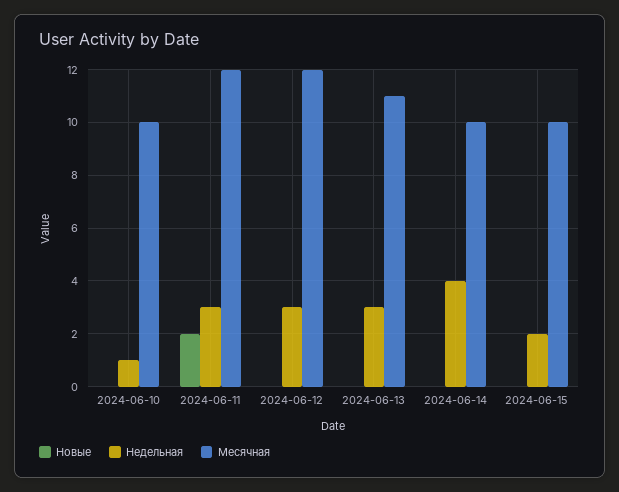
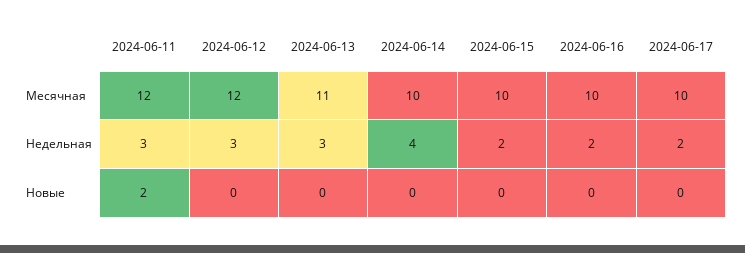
Новые, 2024-06-10: 0 -> none
Недельная, 2024-06-10: 1 -> none
Месячная, 2024-06-10: 10 -> none
Месячная, 2024-06-16: none -> 10
Месячная, 2024-06-17: none -> 10
Недельная, 2024-06-16: none -> 2
Недельная, 2024-06-17: none -> 2
Новые, 2024-06-16: none -> 0
Новые, 2024-06-17: none -> 0

